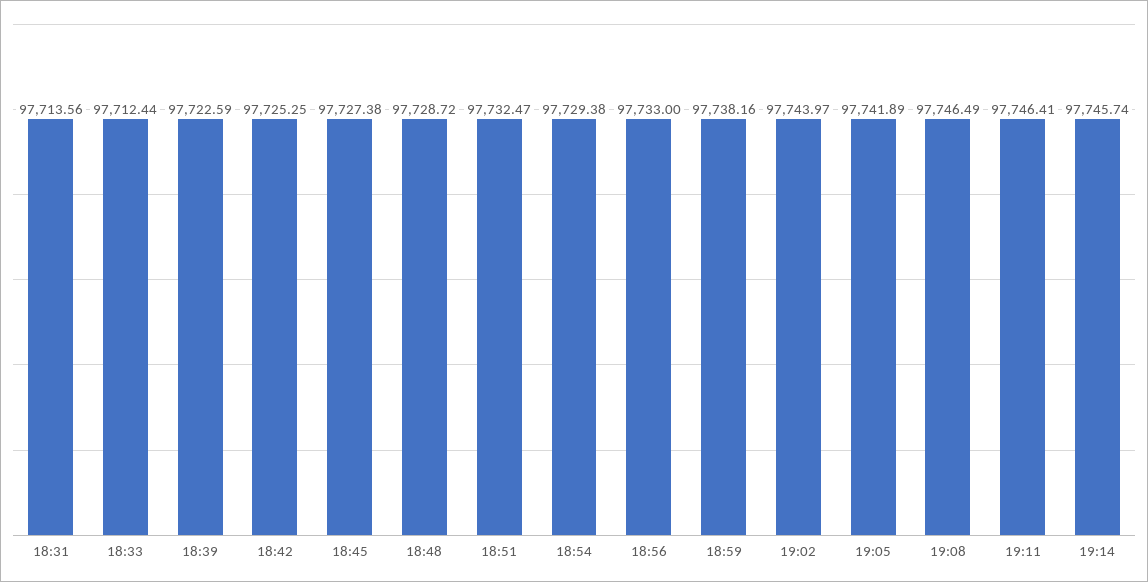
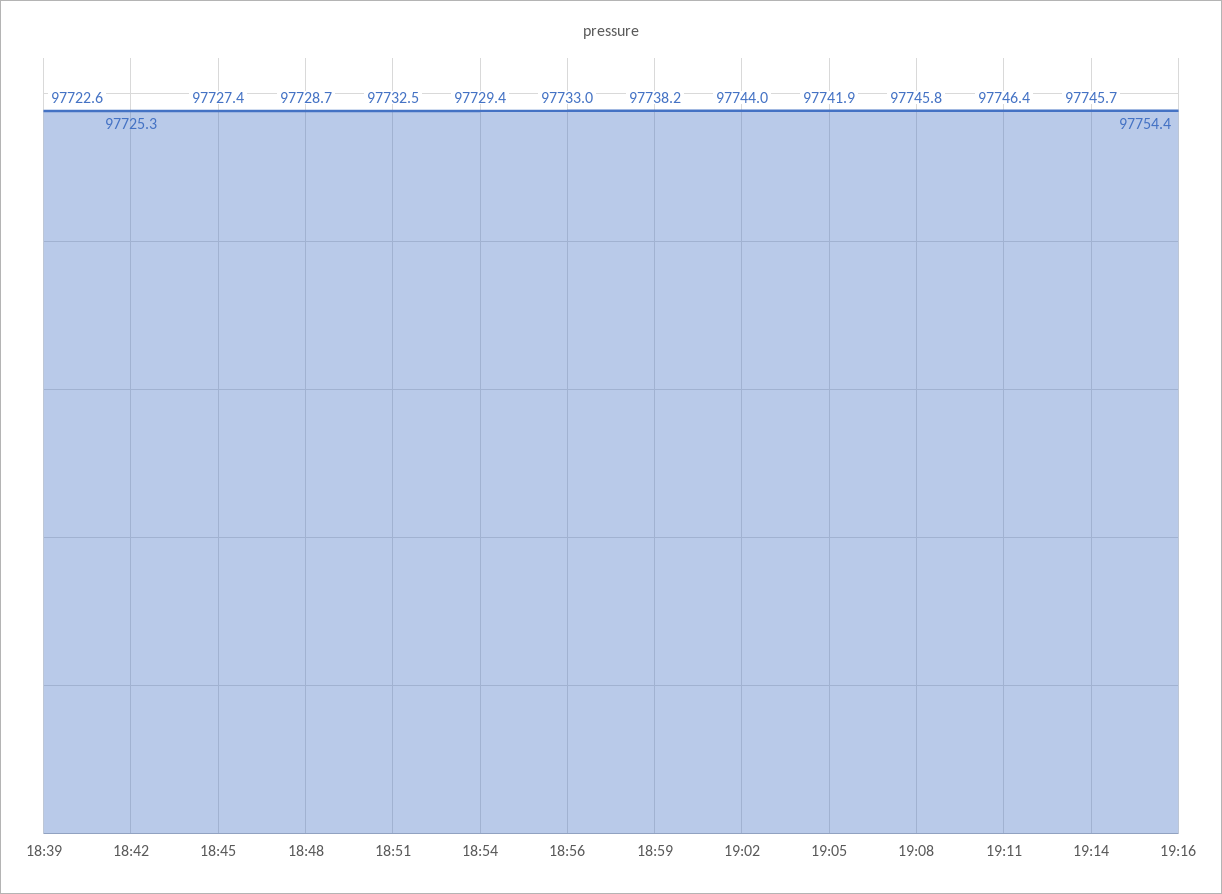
18:31: 97713.56 -> none
18:33: 97712.44 -> none
19:08: 97746.49 -> 97745.8
19:16: none -> 97754.4

